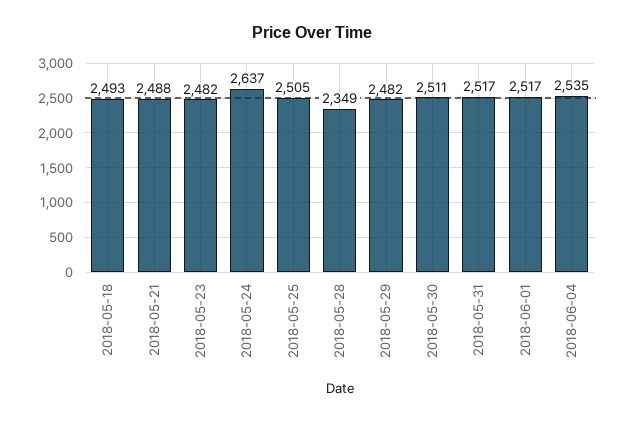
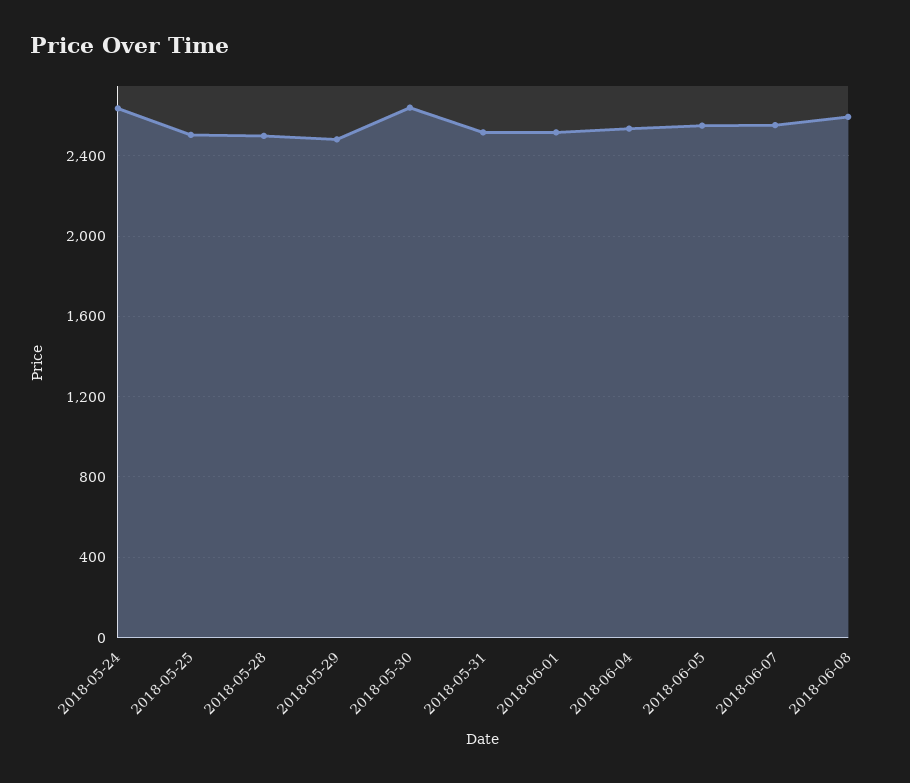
2018-05-18: 2493 -> none
2018-05-21: 2488 -> none
2018-05-23: 2482 -> none
2018-05-28: 2349 -> 2500
2018-05-30: 2511 -> 2650
2018-06-05: none -> 2550
2018-06-07: none -> 2550
2018-06-08: none -> 2600

